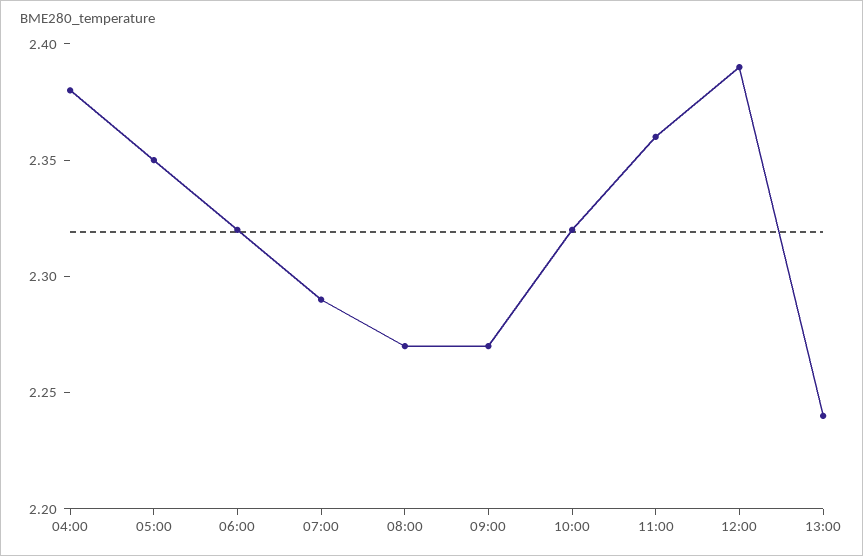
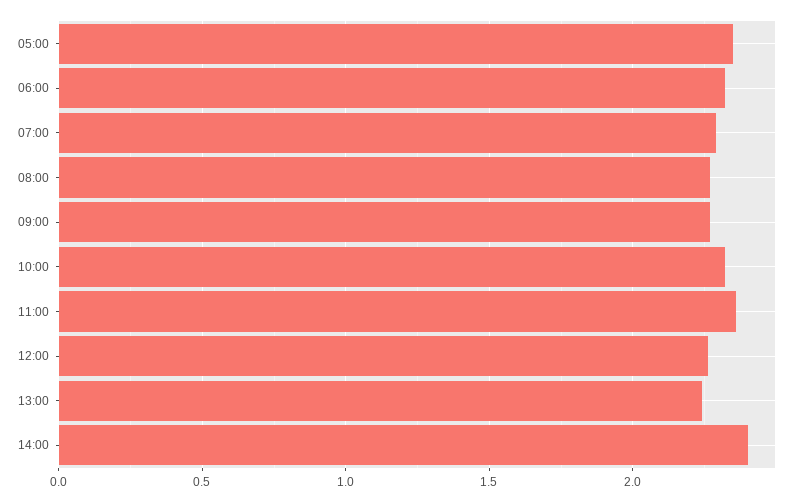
04:00: 2.38 -> none
12:00: 2.39 -> 2.25
14:00: none -> 2.4

